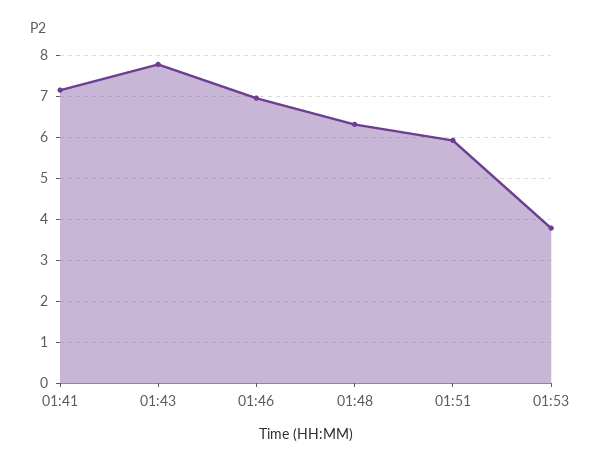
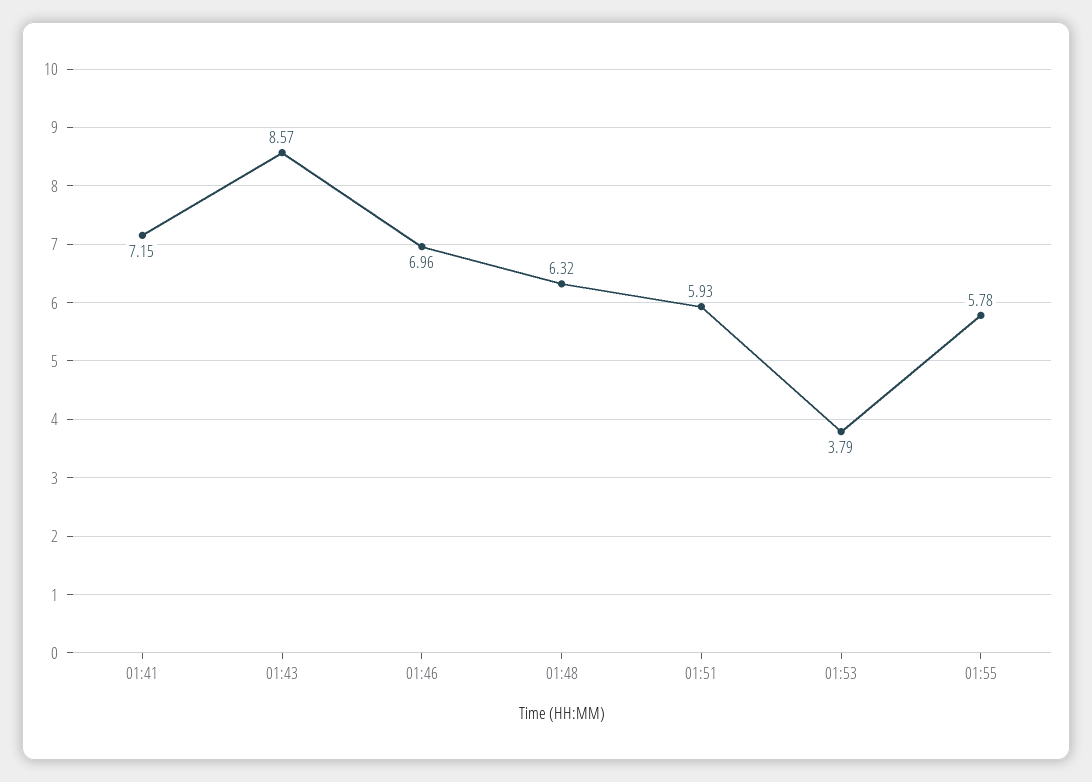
01:43: 7.8 -> 8.57
01:55: none -> 5.78

